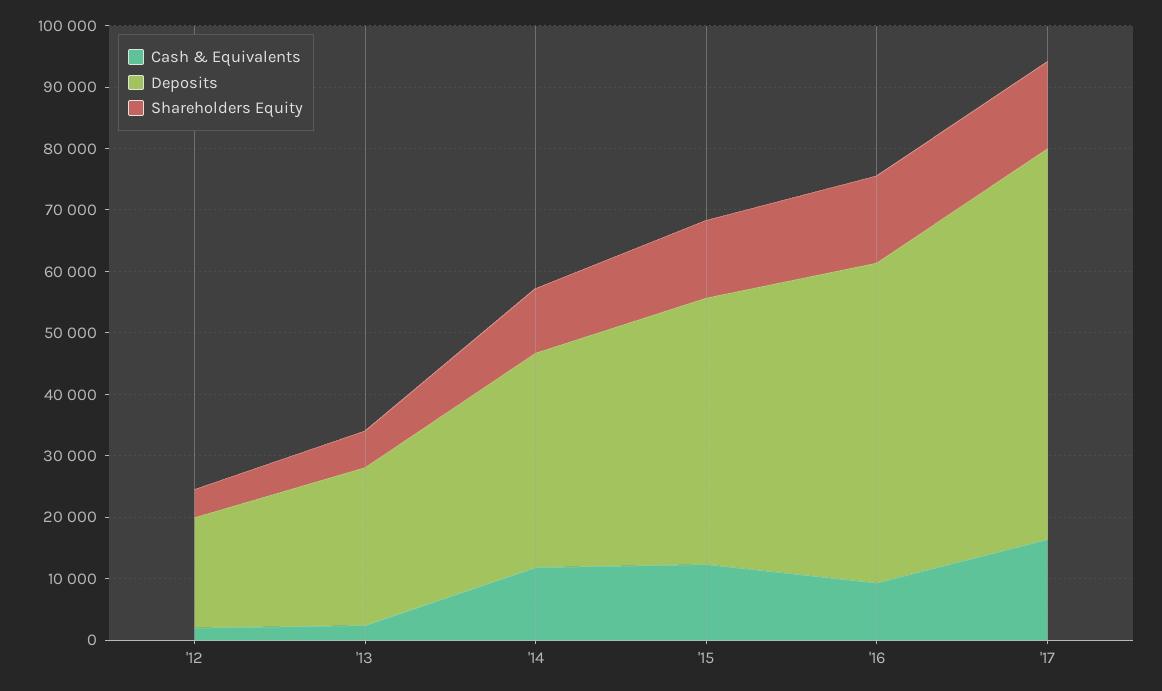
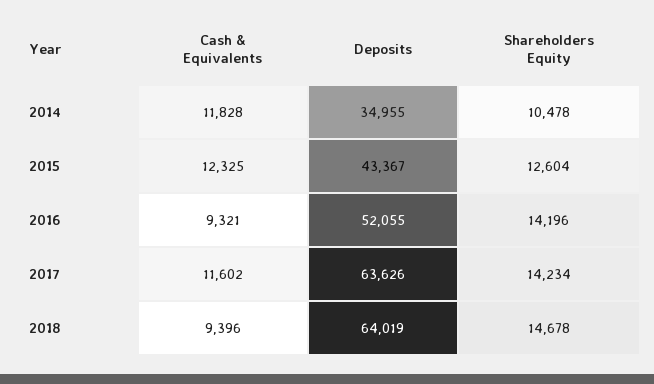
Cash & Equivalents, '12: 2000 -> none
Deposits, '12: 18000 -> none
Shareholders Equity, '12: 4000 -> none
Cash & Equivalents, '13: 2000 -> none
Deposits, '13: 26000 -> none
Shareholders Equity, '13: 6000 -> none
Cash & Equivalents, '17: 16000 -> 11602
Cash & Equivalents, 2018: none -> 9396
Deposits, 2018: none -> 64019
Shareholders Equity, 2018: none -> 14678

